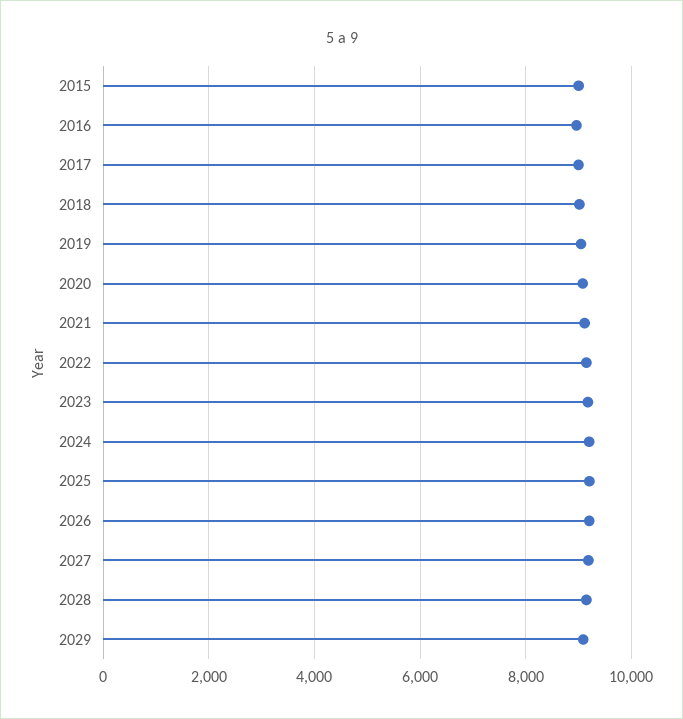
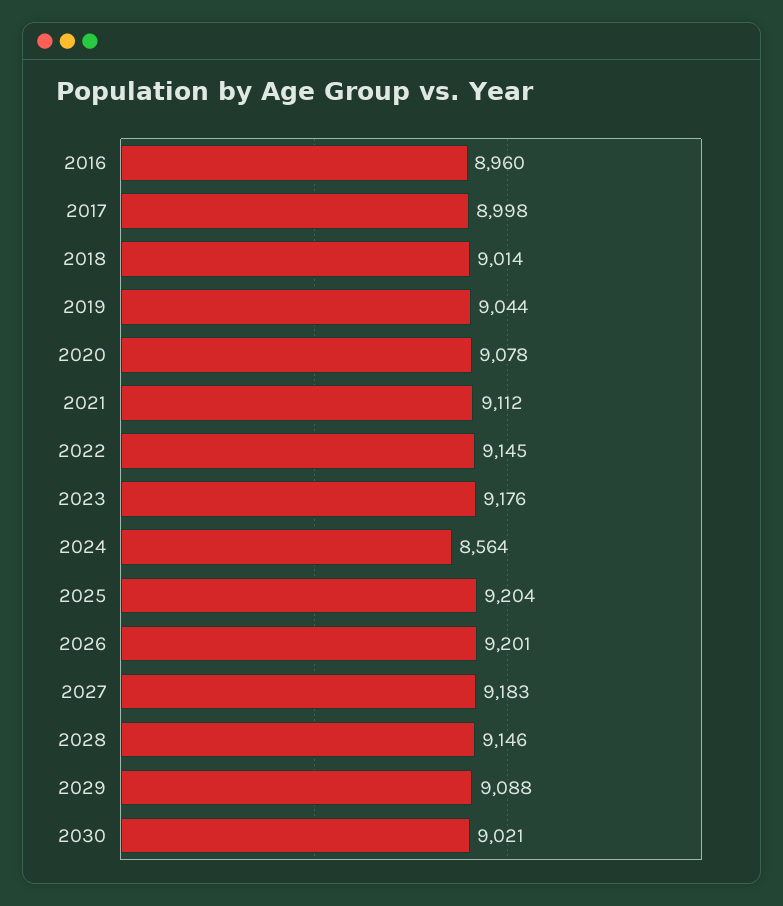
2015: 9000 -> none
2024: 9200 -> 8564
2030: none -> 9021

